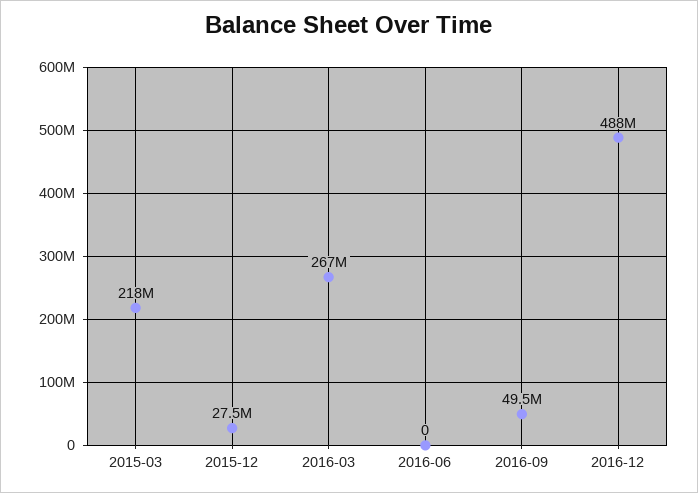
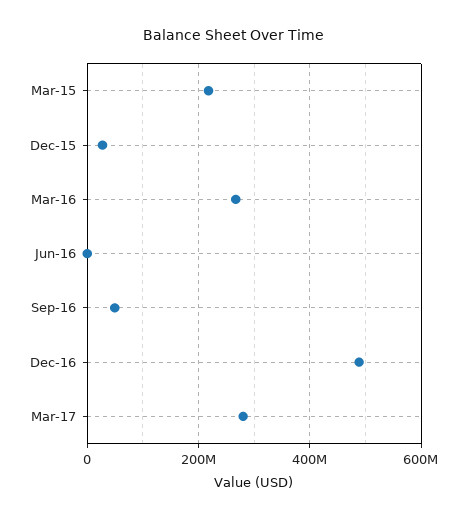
Mar-17: none -> 280000000

